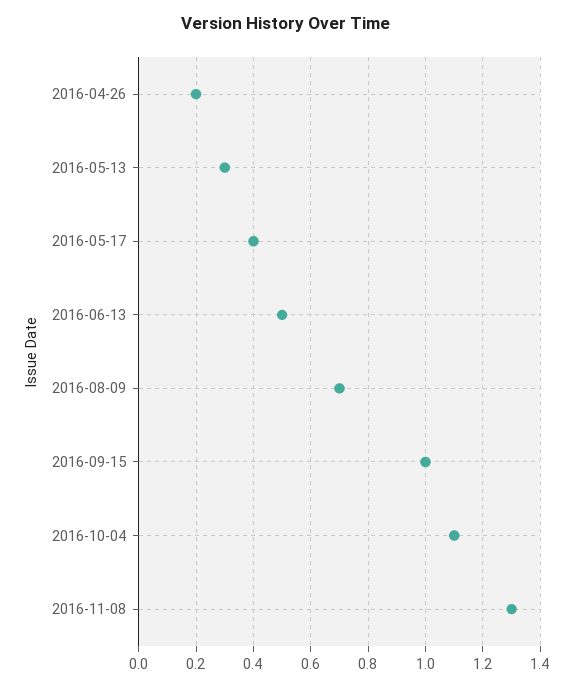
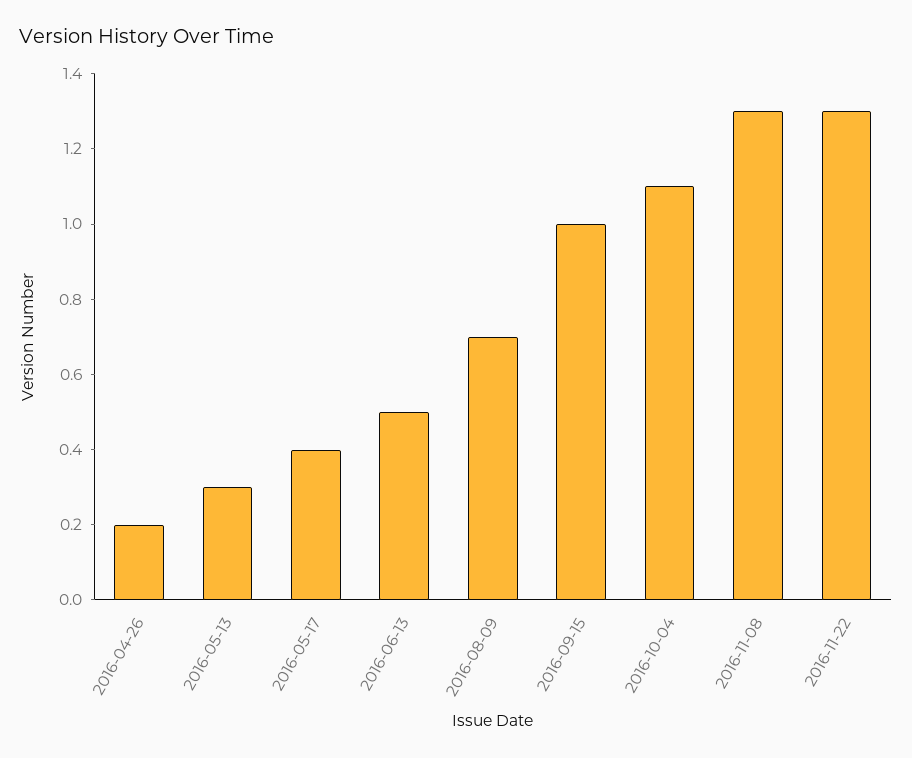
2016-11-22: none -> 1.3

